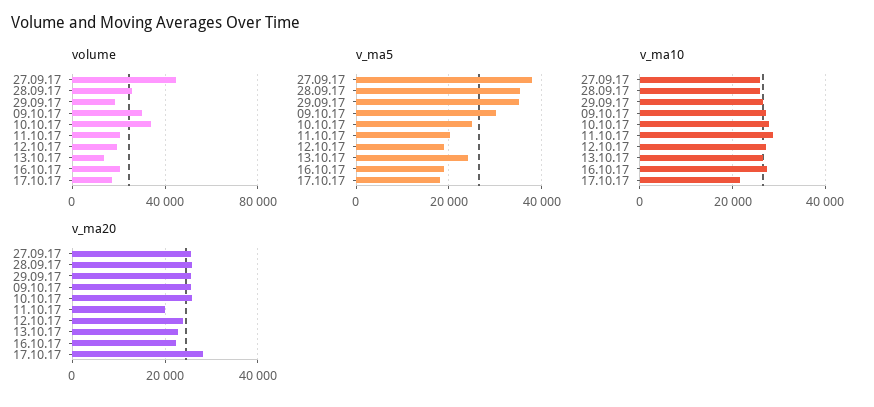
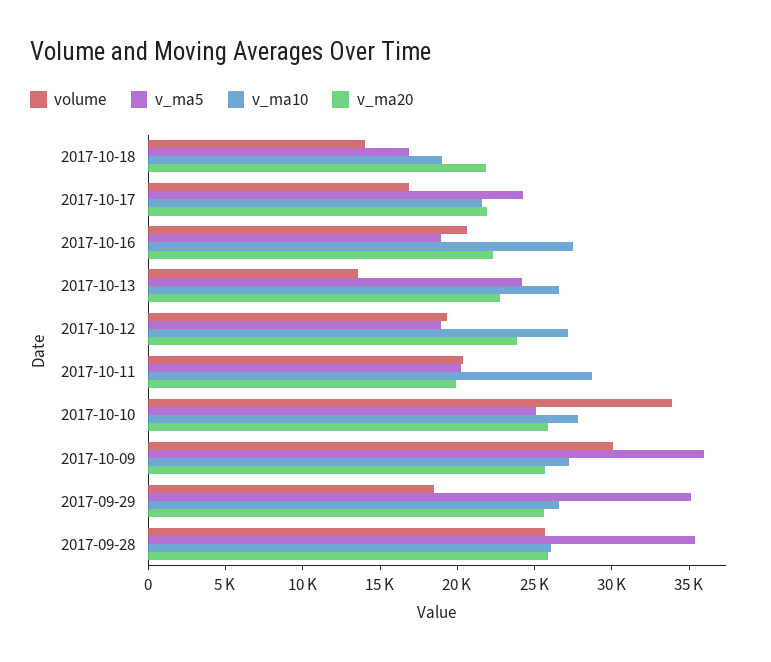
volume, 27.09.17: 45000 -> none
v_ma5, 27.09.17: 38000 -> none
v_ma5, 09.10.17: 30000 -> 36000
v_ma5, 17.10.17: 18000 -> 24000
v_ma10, 27.09.17: 26000 -> none
v_ma20, 27.09.17: 26000 -> none
v_ma20, 17.10.17: 28000 -> 22000
volume, 2017-10-18: none -> 14000
v_ma5, 2017-10-18: none -> 17000
v_ma10, 2017-10-18: none -> 19000
v_ma20, 2017-10-18: none -> 22000

